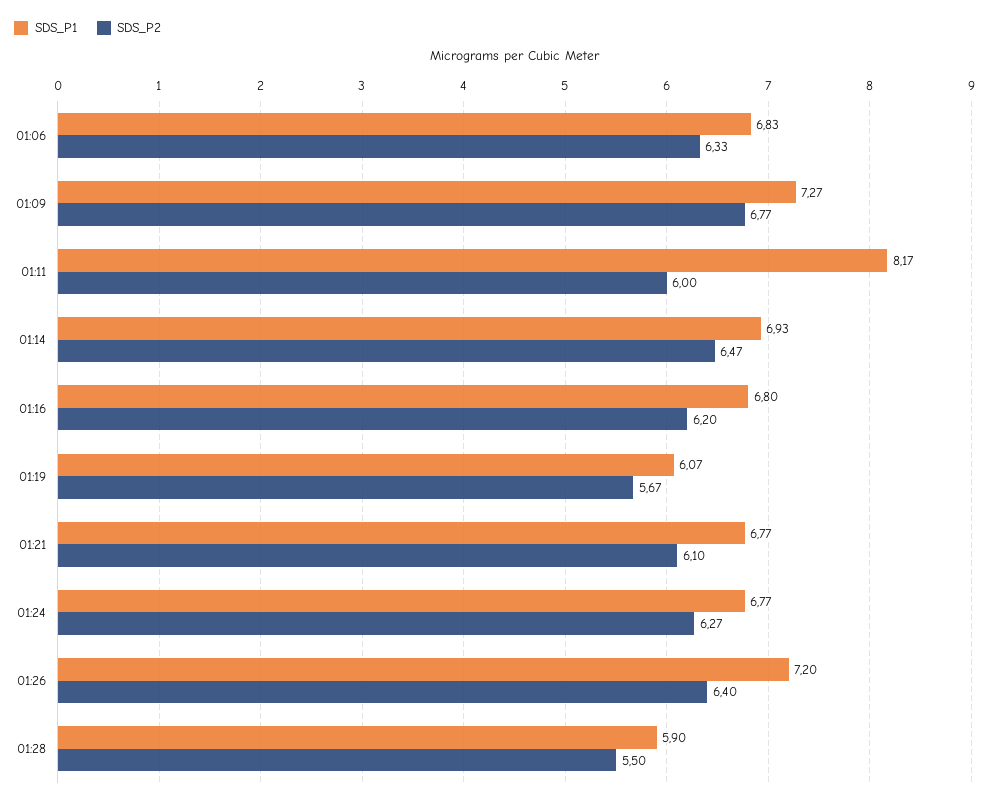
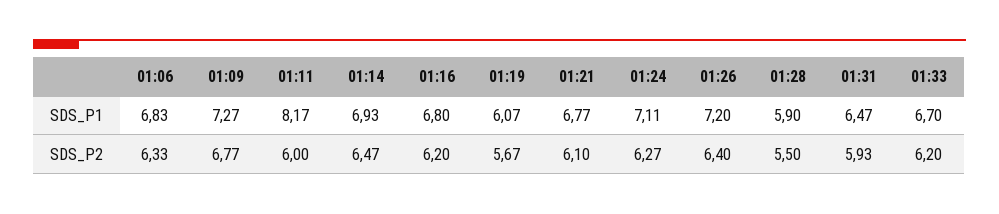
SDS_P1, 01:24: 6.77 -> 7.11
SDS_P1, 01:31: none -> 6.47
SDS_P1, 01:33: none -> 6.7
SDS_P2, 01:31: none -> 5.93
SDS_P2, 01:33: none -> 6.2

